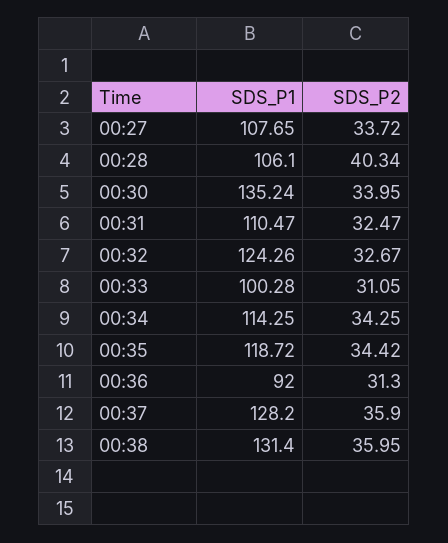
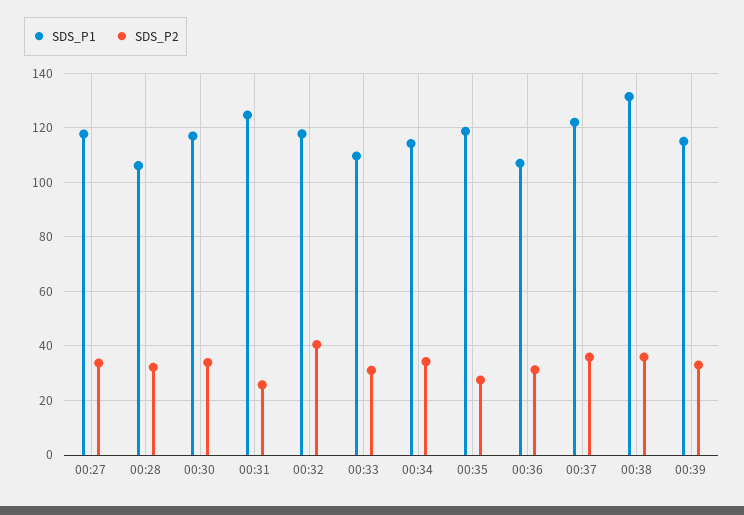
SDS_P1, 00:27: 107.65 -> 117.5
SDS_P2, 00:28: 40.34 -> 32.5
SDS_P1, 00:30: 135.24 -> 117.5
SDS_P1, 00:31: 110.47 -> 125
SDS_P2, 00:31: 32.47 -> 25
SDS_P1, 00:32: 124.26 -> 117.5
SDS_P2, 00:32: 32.67 -> 40
SDS_P1, 00:33: 100.28 -> 110
SDS_P2, 00:35: 34.42 -> 27.5
SDS_P1, 00:36: 92 -> 107.5
SDS_P1, 00:37: 128.2 -> 122.5
SDS_P1, 00:39: none -> 115
SDS_P2, 00:39: none -> 32.5

